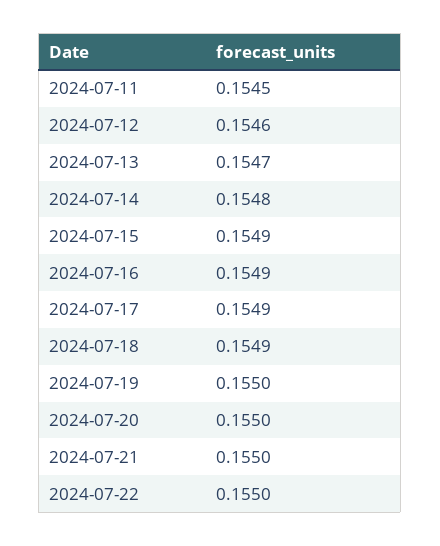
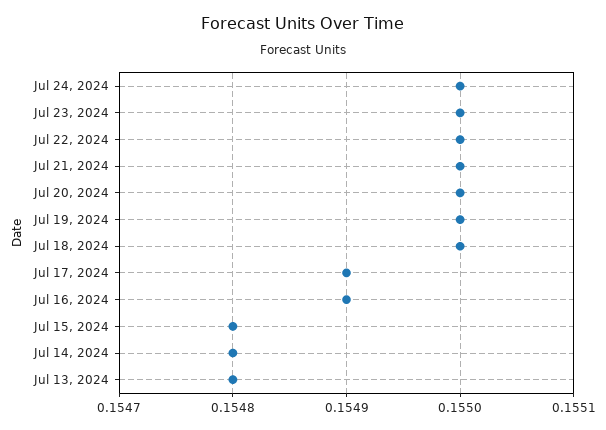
2024-07-11: 0.1545 -> none
2024-07-12: 0.1546 -> none
2024-07-13: 0.1547 -> 0.1548
2024-07-15: 0.1549 -> 0.1548
2024-07-18: 0.1549 -> 0.155
Jul 24, 2024: none -> 0.155
Jul 23, 2024: none -> 0.155

